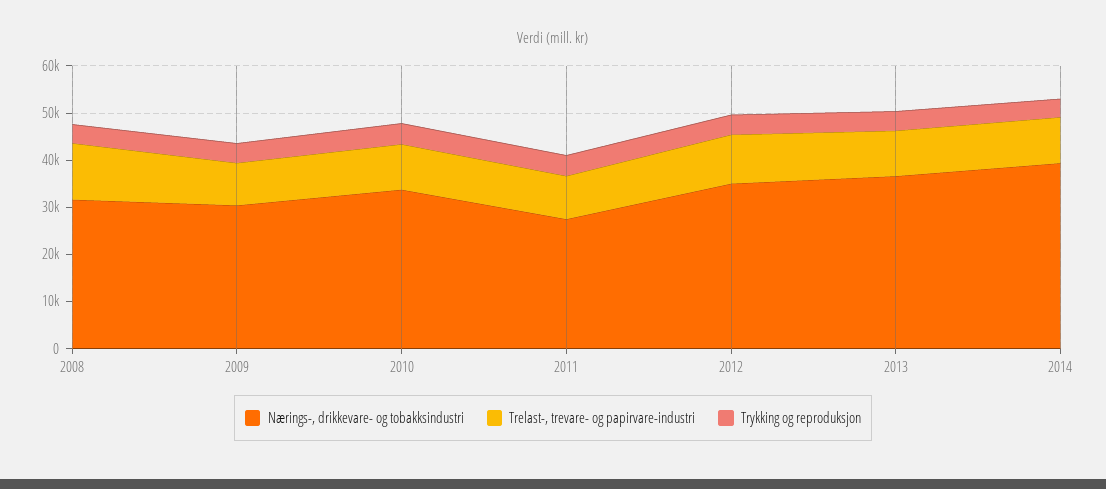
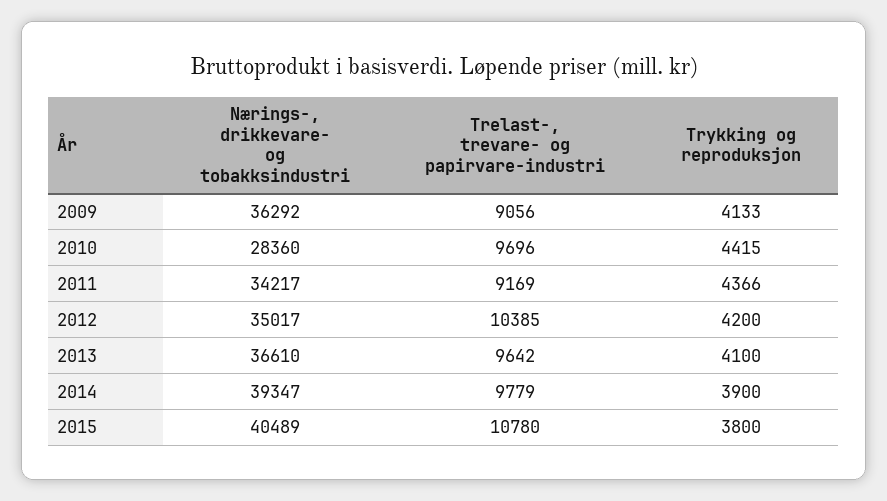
Nærings-, drikkevare- og tobakksindustri, 2008: 32000 -> none
Trelast-, trevare- og papirvare-industri, 2008: 12000 -> none
Trykking og reproduksjon, 2008: 4000 -> none
Nærings-, drikkevare- og tobakksindustri, 2009: 30000 -> 36292
Nærings-, drikkevare- og tobakksindustri, 2010: 34000 -> 28360
Nærings-, drikkevare- og tobakksindustri, 2011: 28000 -> 34217
Nærings-, drikkevare- og tobakksindustri, 2015: none -> 40489
Trelast-, trevare- og papirvare-industri, 2015: none -> 10780
Trykking og reproduksjon, 2015: none -> 3800

